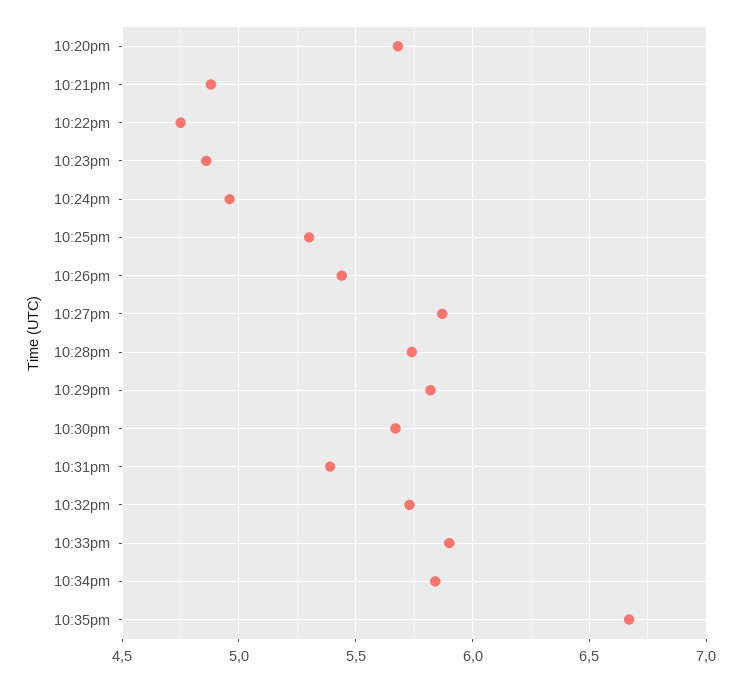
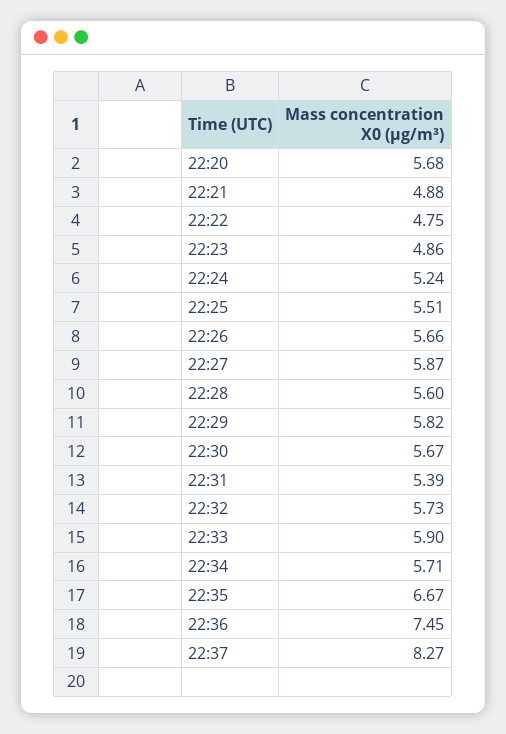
10:24pm: 4.95 -> 5.24
10:25pm: 5.3 -> 5.51
10:26pm: 5.45 -> 5.66
10:28pm: 5.75 -> 5.6
10:34pm: 5.85 -> 5.71
22:36: none -> 7.45
22:37: none -> 8.27

